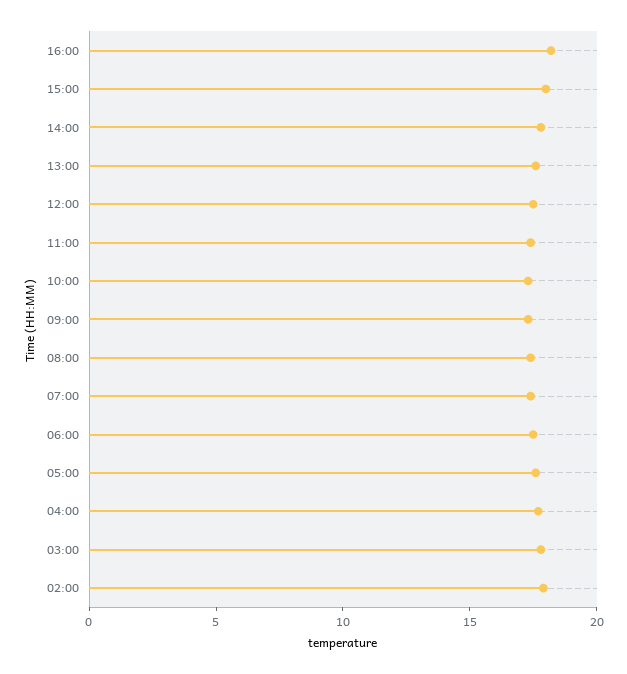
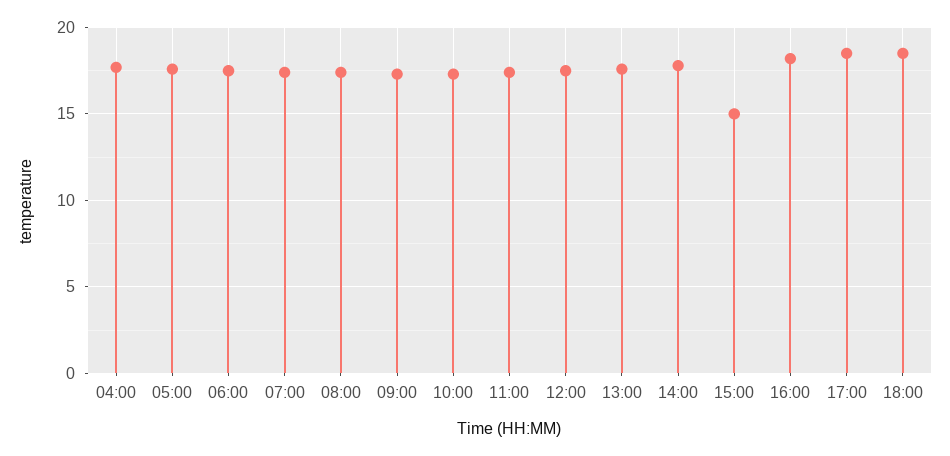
15:00: 18 -> 15
03:00: 18 -> none
02:00: 18 -> none
17:00: none -> 18.5
18:00: none -> 18.5

